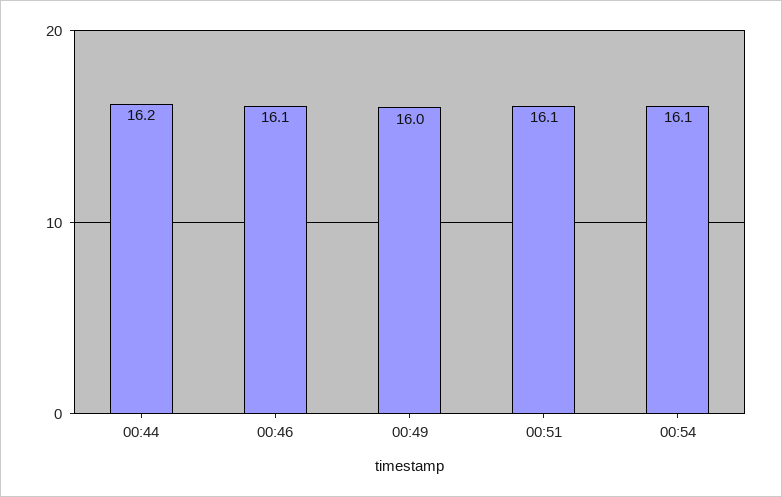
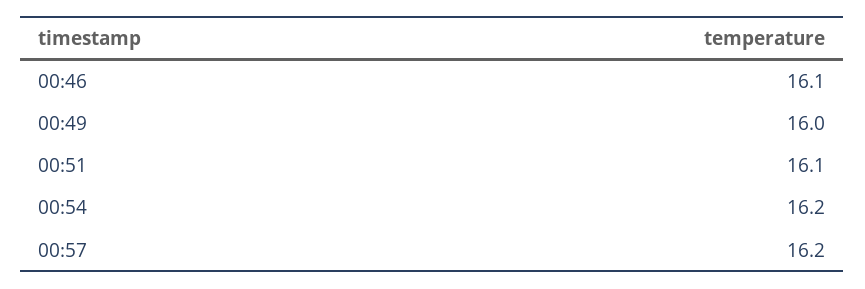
00:44: 16.2 -> none
00:54: 16.1 -> 16.2
00:57: none -> 16.2

